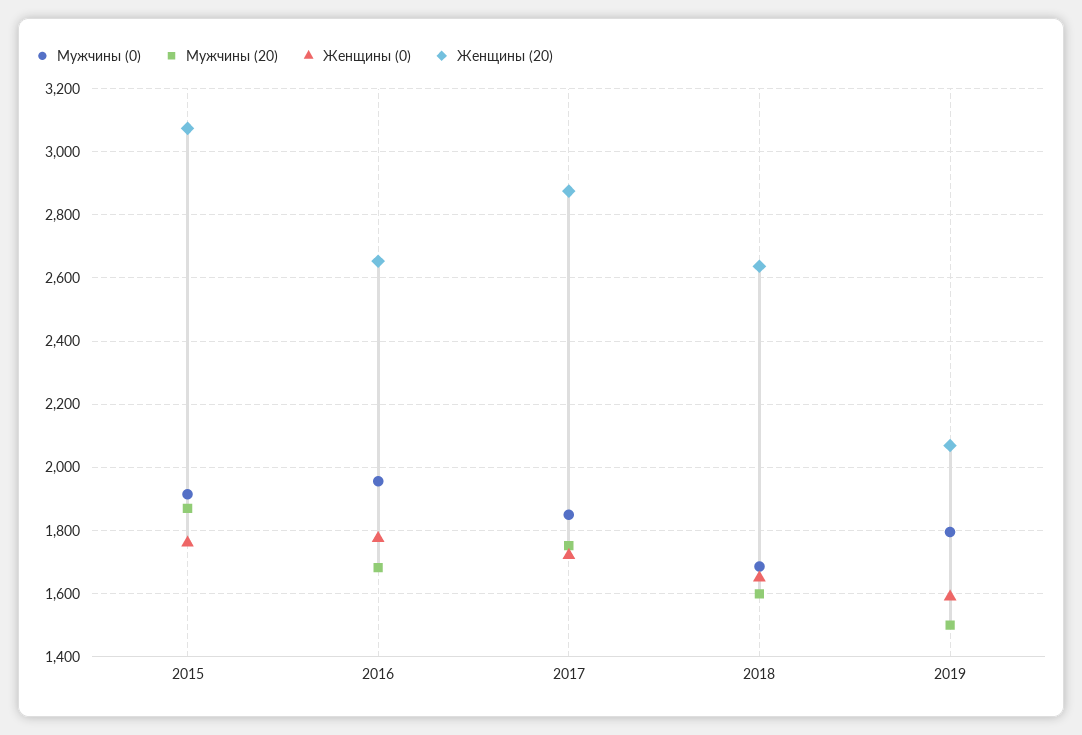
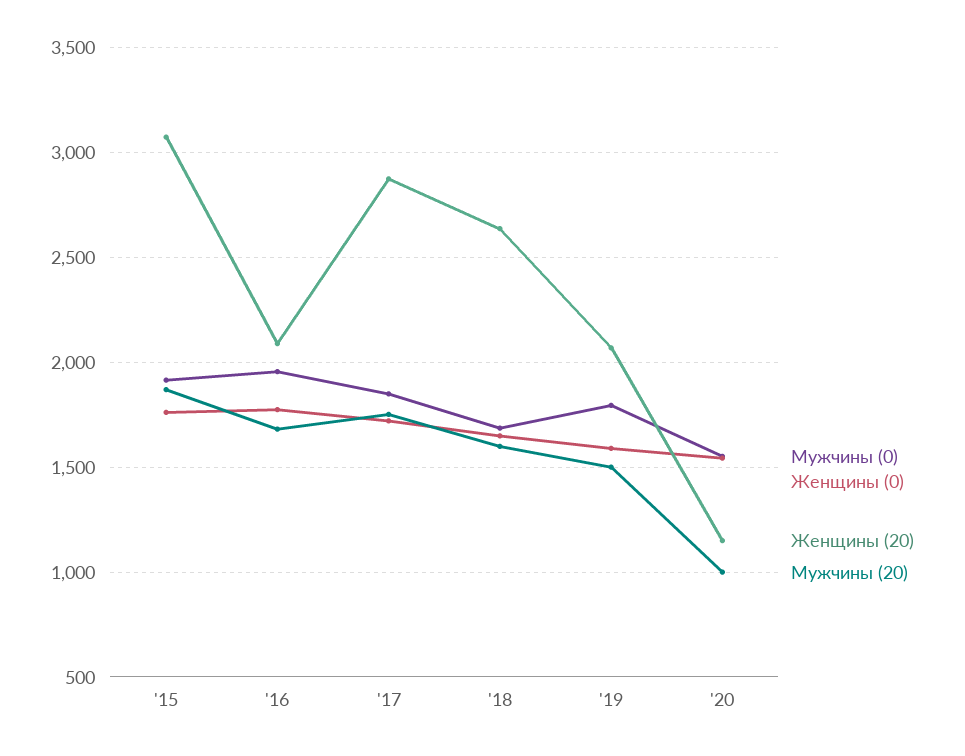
Женщины (20), 2016: 2660 -> 2100
Мужчины (0), '20: none -> 1550
Женщины (0), '20: none -> 1550
Женщины (20), '20: none -> 1150
Мужчины (20), '20: none -> 1000

